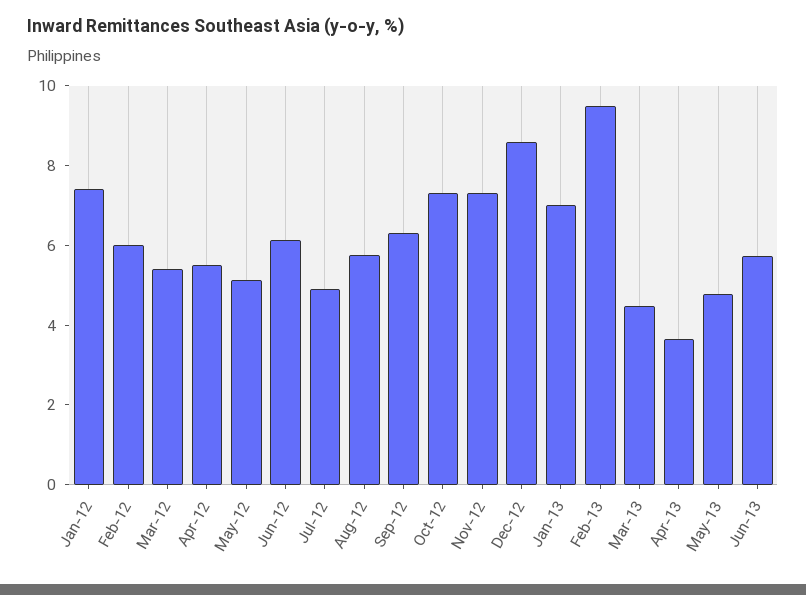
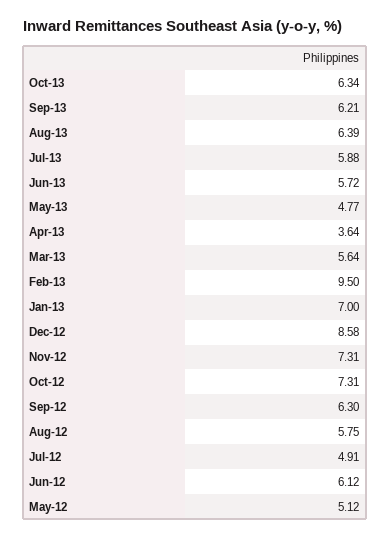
Jan-12: 7.5 -> none
Feb-12: 6 -> none
Mar-12: 5.5 -> none
Apr-12: 5.5 -> none
Mar-13: 4.5 -> 5.64
Oct-13: none -> 6.34
Sep-13: none -> 6.21
Aug-13: none -> 6.39
Jul-13: none -> 5.88

